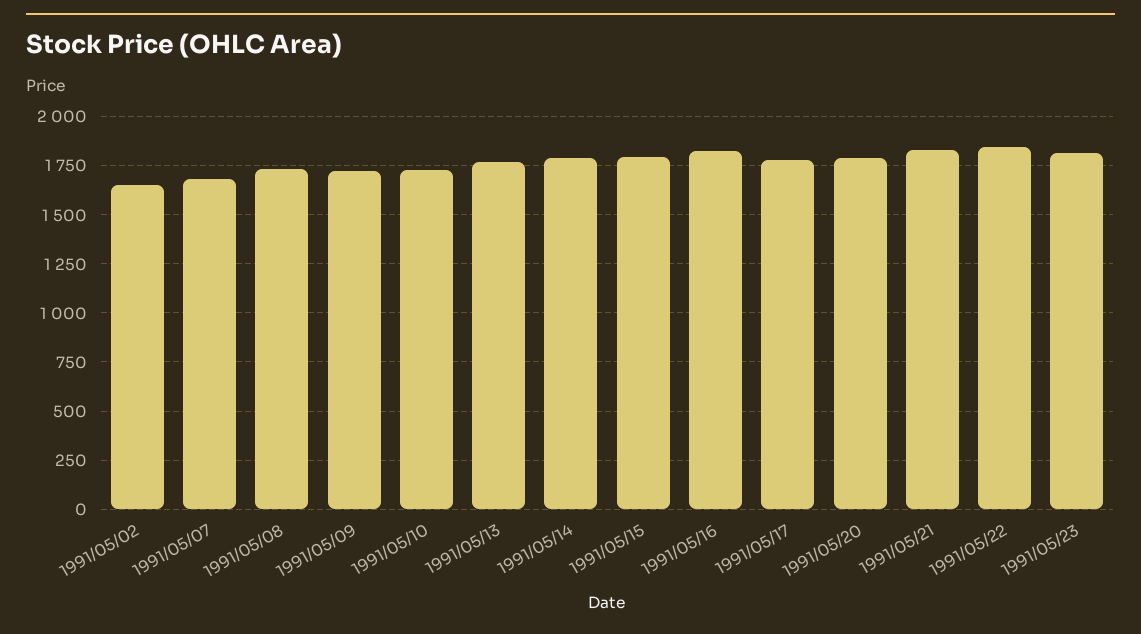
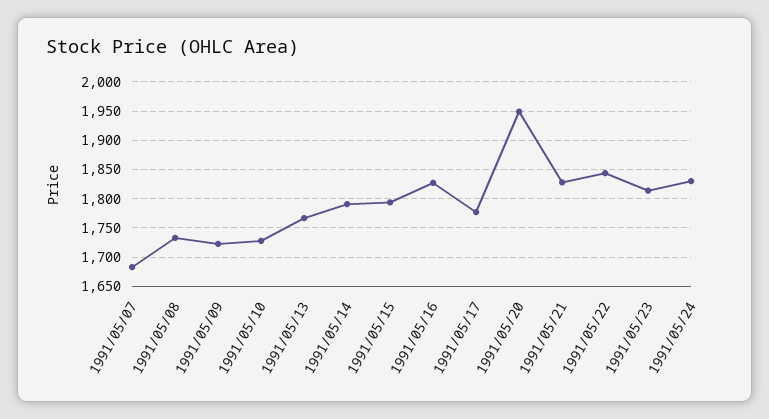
1991/05/02: 1650 -> none
1991/05/20: 1800 -> 1950
1991/05/24: none -> 1825

